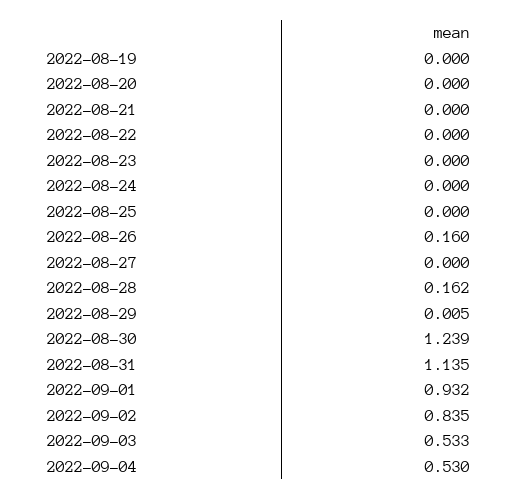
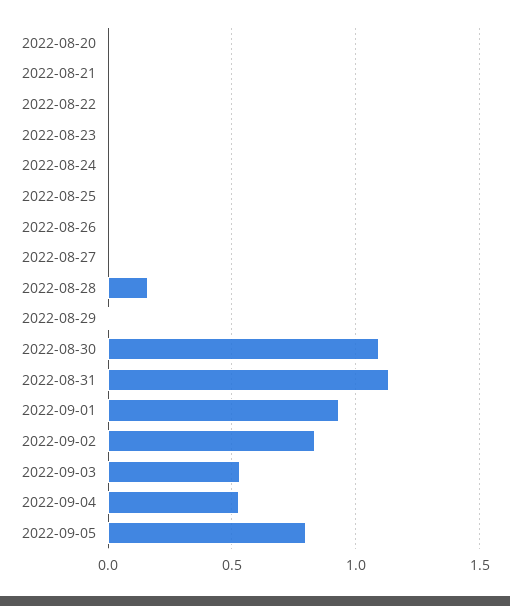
2022-08-19: 0 -> none
2022-08-26: 0.16 -> 0
2022-08-30: 1.239 -> 1.1
2022-09-05: none -> 0.8

